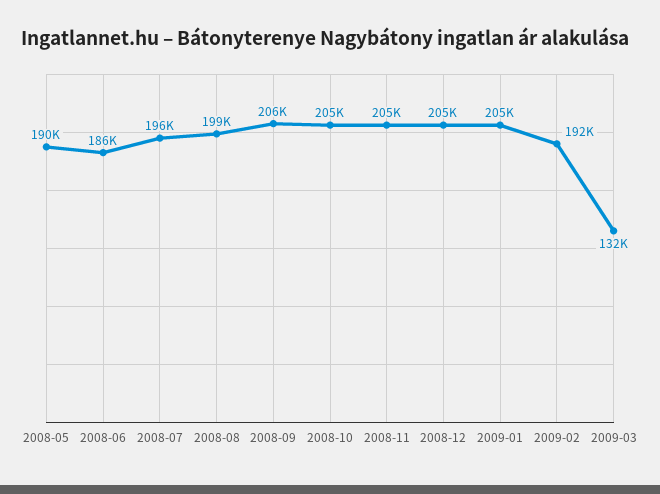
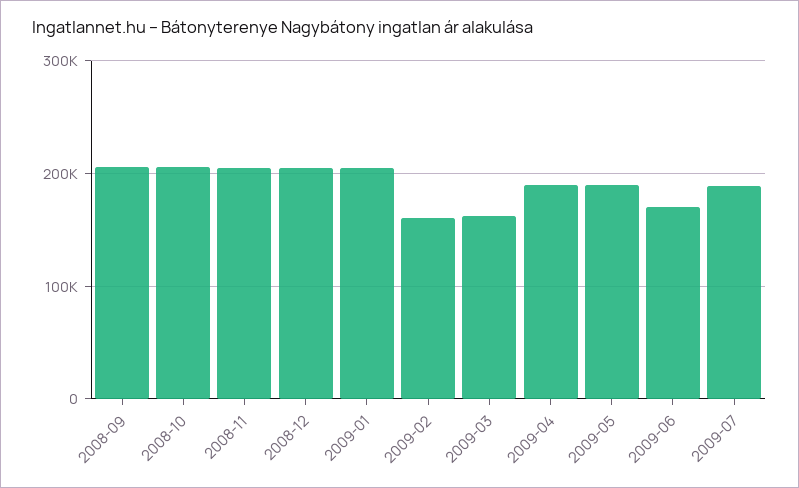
2008-05: 190000 -> none
2008-06: 186000 -> none
2008-07: 196000 -> none
2008-08: 199000 -> none
2009-02: 192000 -> 160000
2009-03: 132000 -> 160000
2009-04: none -> 190000
2009-05: none -> 190000
2009-06: none -> 170000
2009-07: none -> 190000

